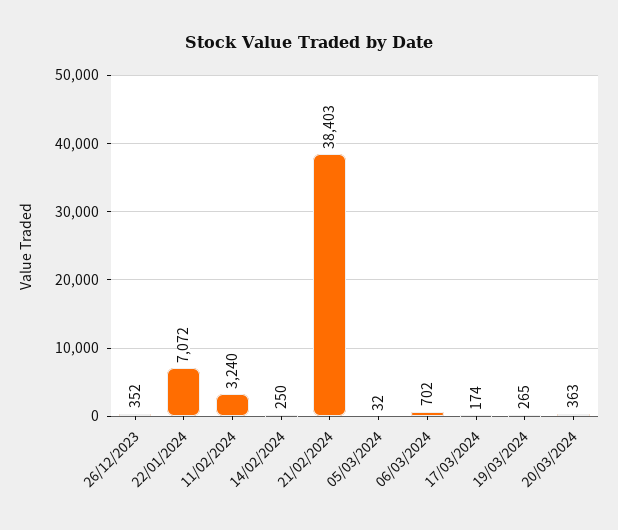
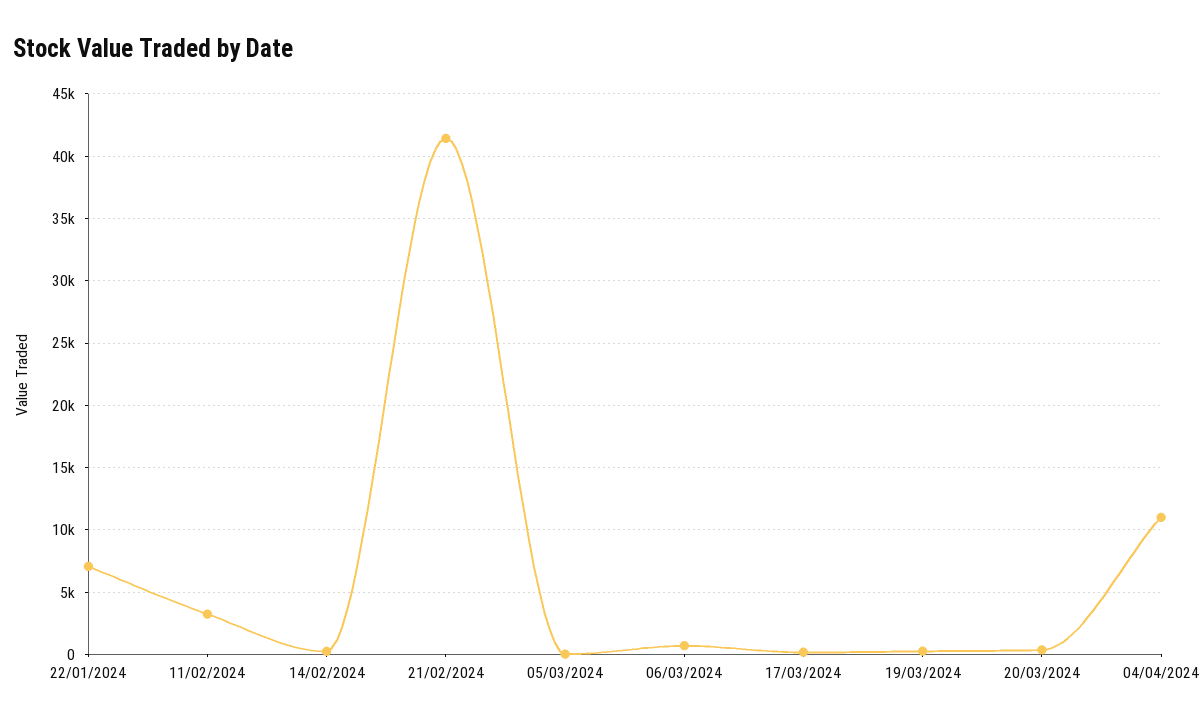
26/12/2023: 352 -> none
21/02/2024: 38403 -> 41500
04/04/2024: none -> 11000

